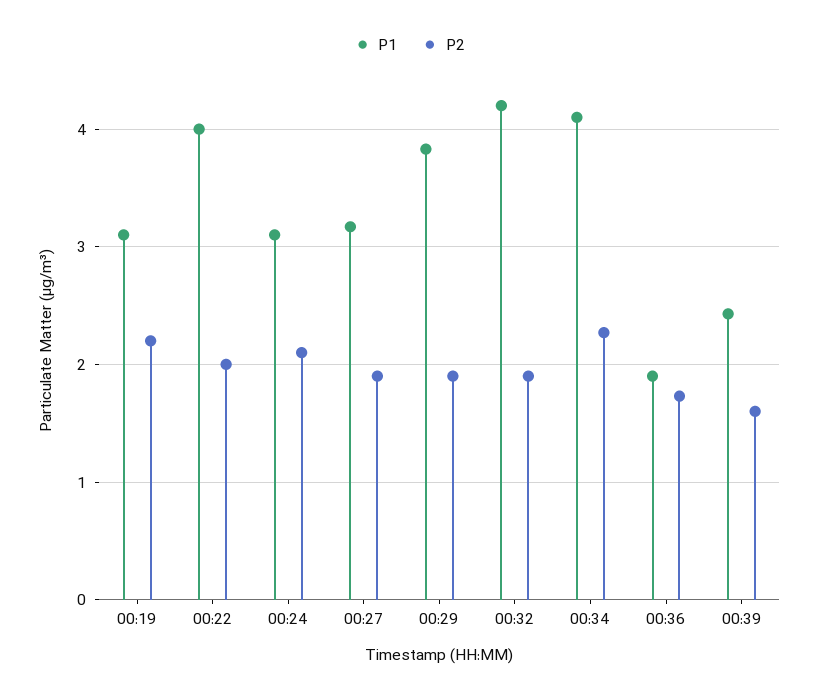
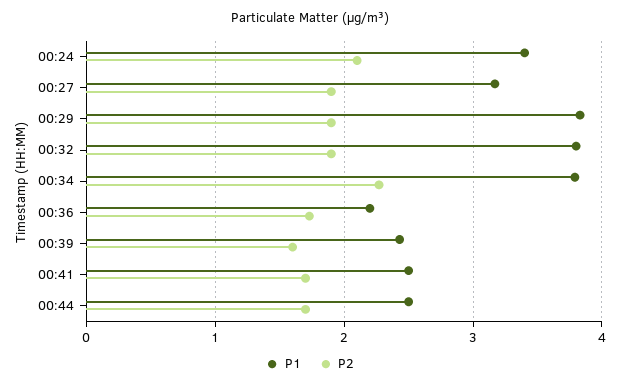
P1, 00:19: 3.1 -> none
P2, 00:19: 2.2 -> none
P1, 00:22: 4 -> none
P2, 00:22: 2 -> none
P1, 00:24: 3.1 -> 3.4
P1, 00:32: 4.2 -> 3.8
P1, 00:34: 4.1 -> 3.8
P1, 00:36: 1.9 -> 2.2
P1, 00:41: none -> 2.5
P2, 00:41: none -> 1.7
P1, 00:44: none -> 2.5
P2, 00:44: none -> 1.7

